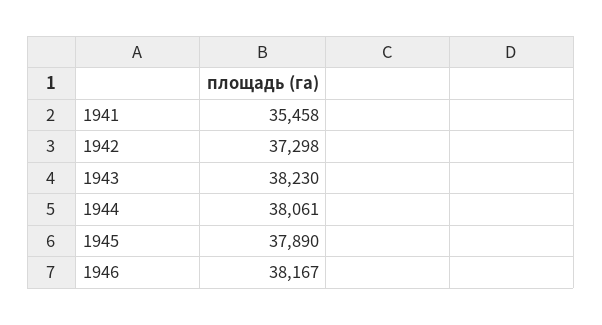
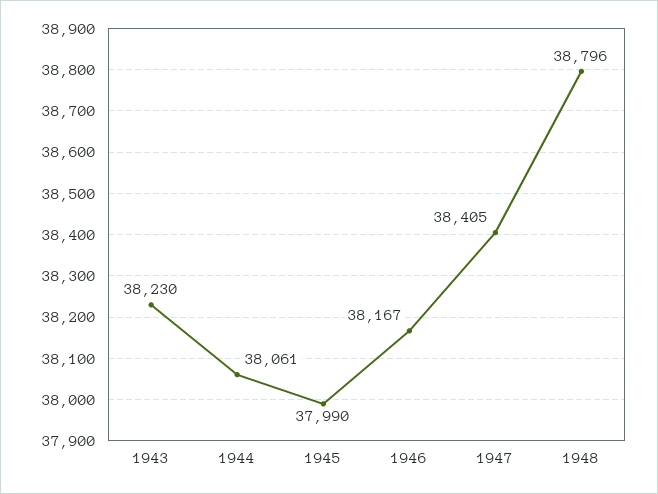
1941: 35458 -> none
1942: 37298 -> none
1945: 37890 -> 37990
1947: none -> 38405
1948: none -> 38796

